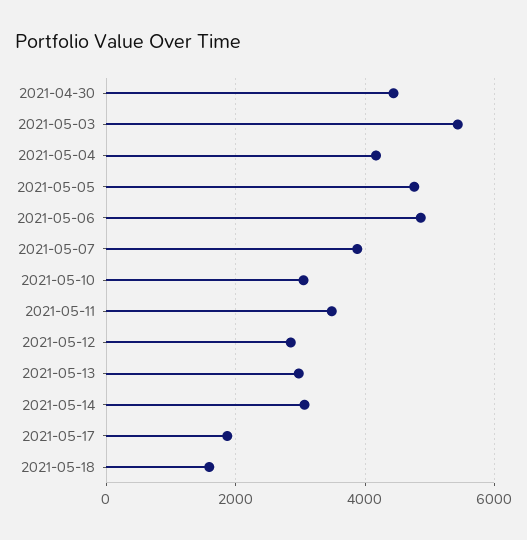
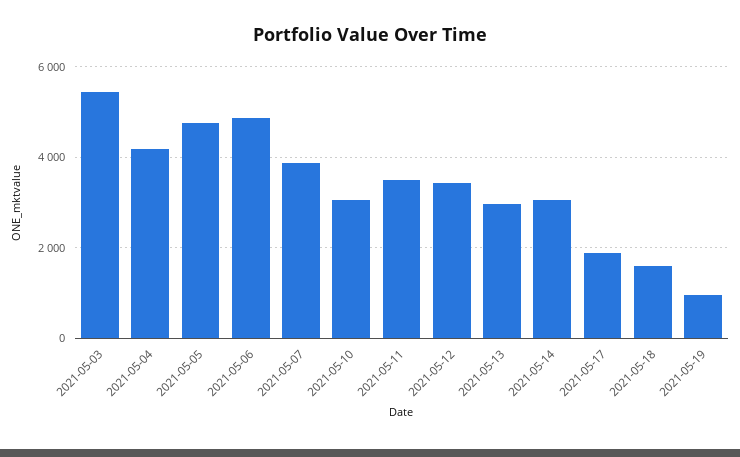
2021-04-30: 4400 -> none
2021-05-12: 2800 -> 3400
2021-05-19: none -> 1000

